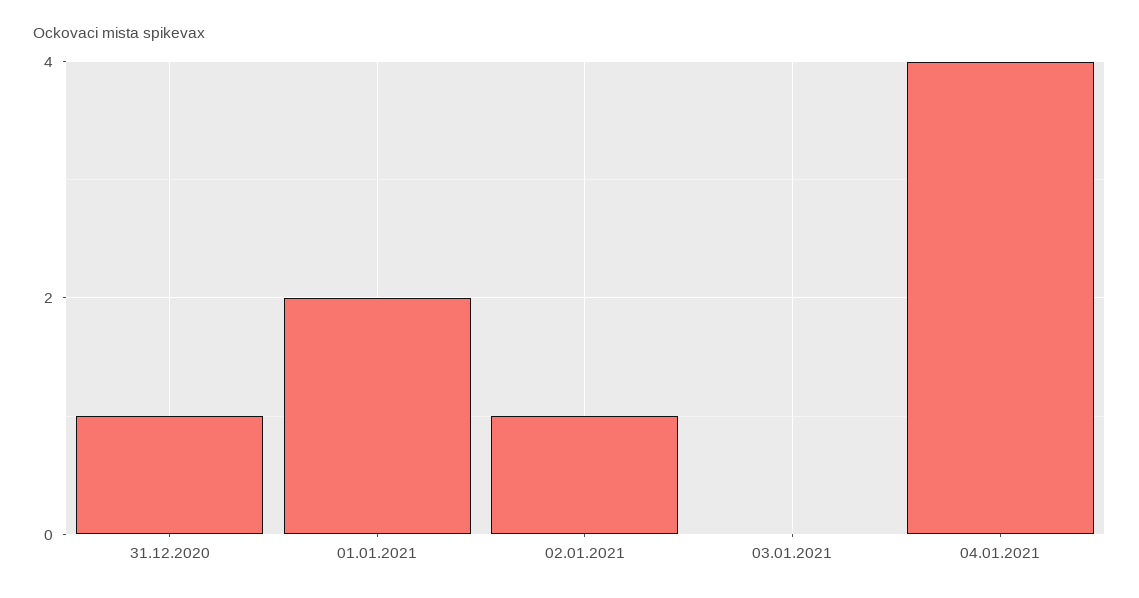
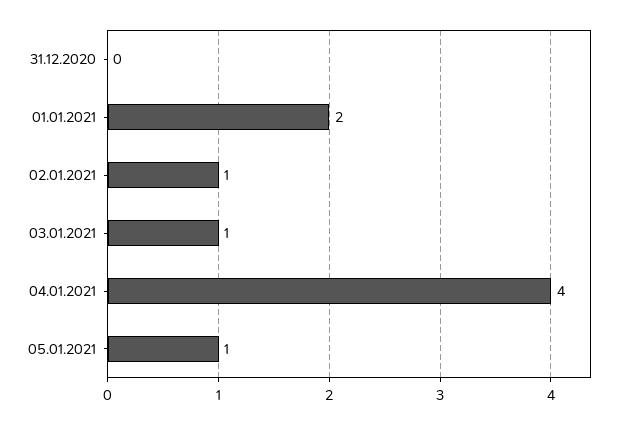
31.12.2020: 1 -> 0
03.01.2021: 0 -> 1
05.01.2021: none -> 1

